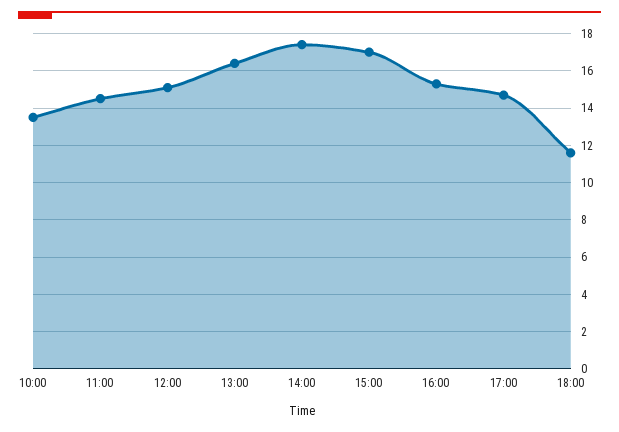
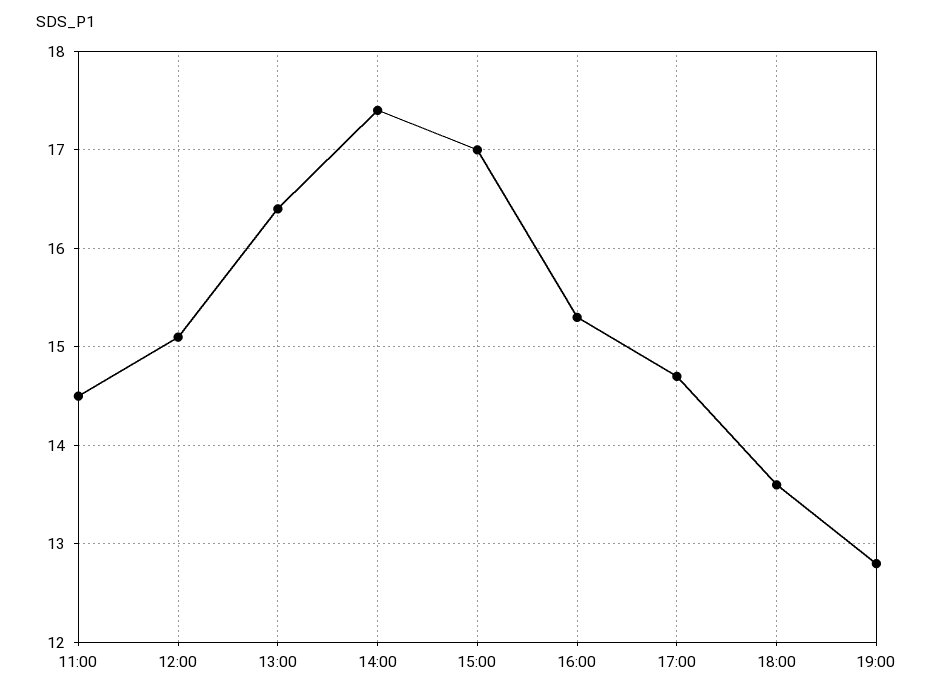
10:00: 13.5 -> none
18:00: 11.5 -> 13.6
19:00: none -> 12.8

